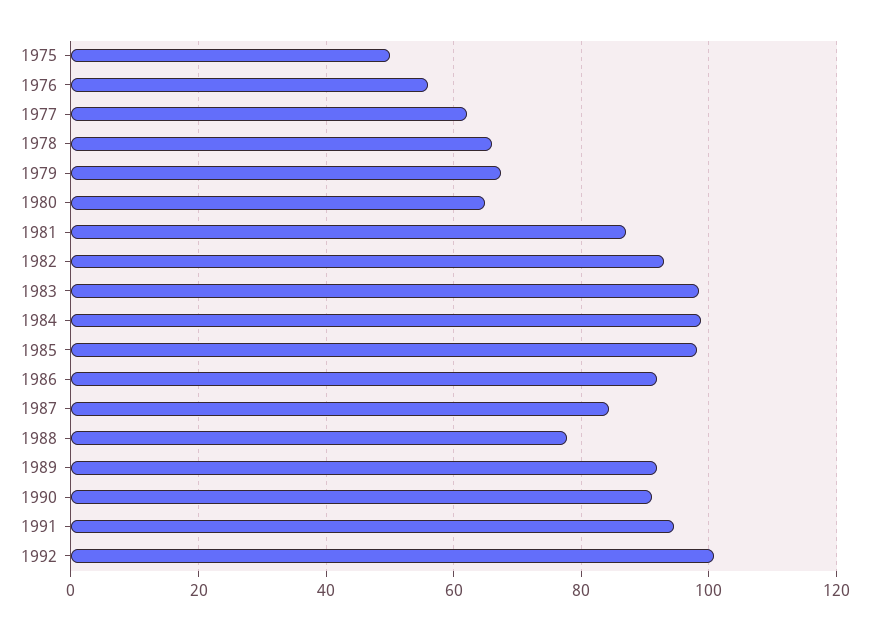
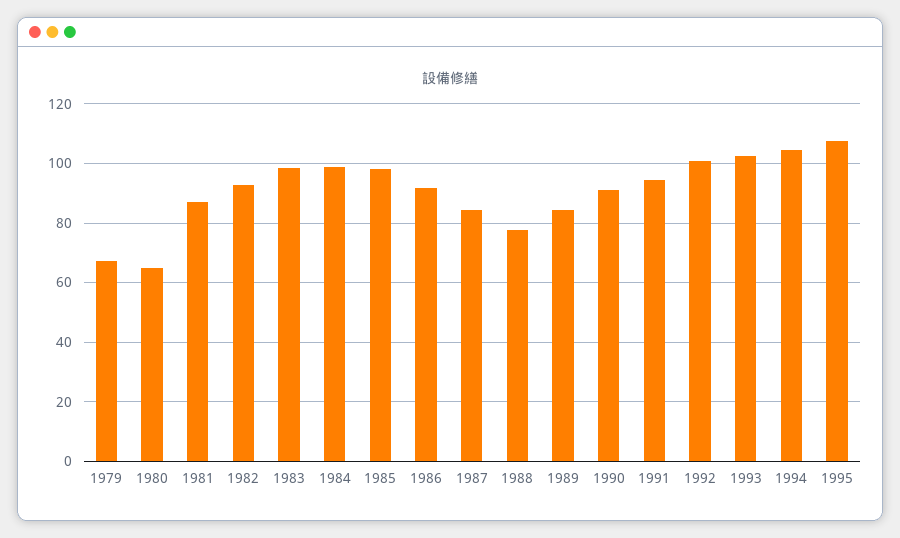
1975: 50 -> none
1976: 56 -> none
1977: 62 -> none
1978: 66 -> none
1989: 92 -> 85
1993: none -> 102.5
1994: none -> 105
1995: none -> 107.5

